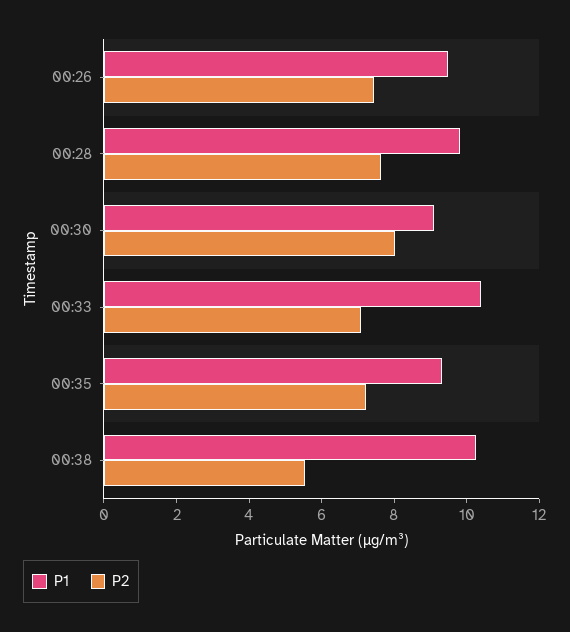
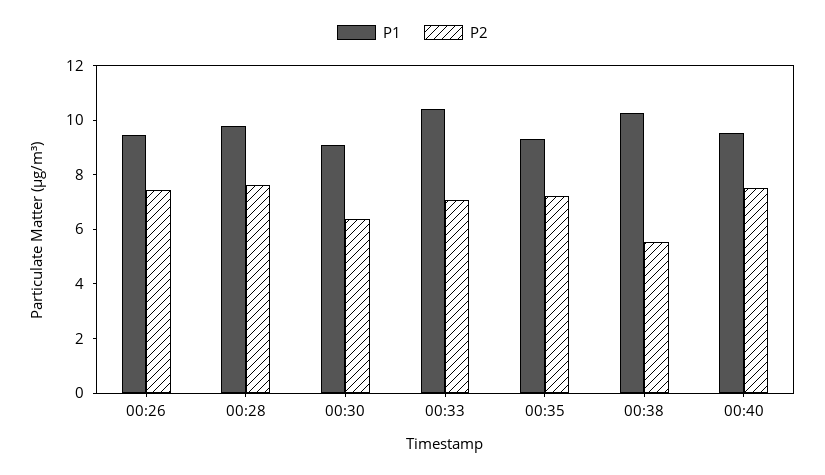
P2, 00:30: 8 -> 6.5
P1, 00:40: none -> 9.5
P2, 00:40: none -> 7.5

